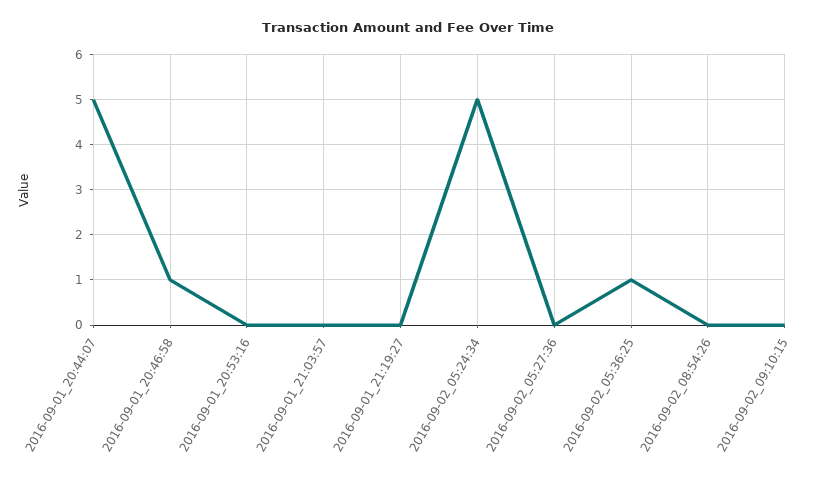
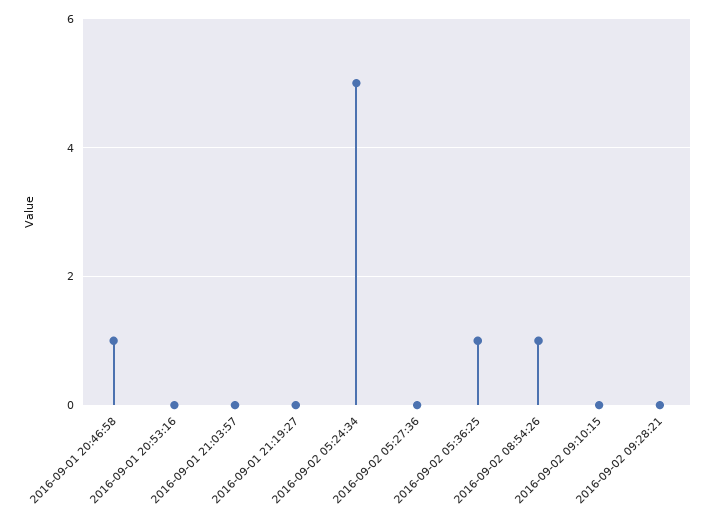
2016-09-01_20:44:07: 5 -> none
2016-09-02_08:54:26: 0 -> 1
2016-09-02 09:28:21: none -> 0

